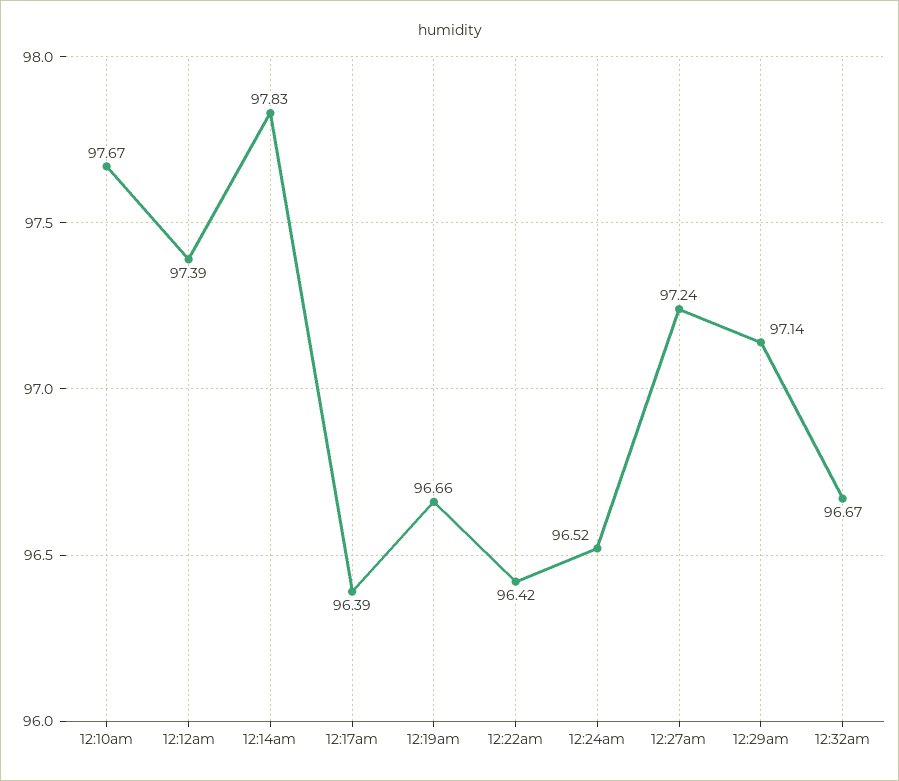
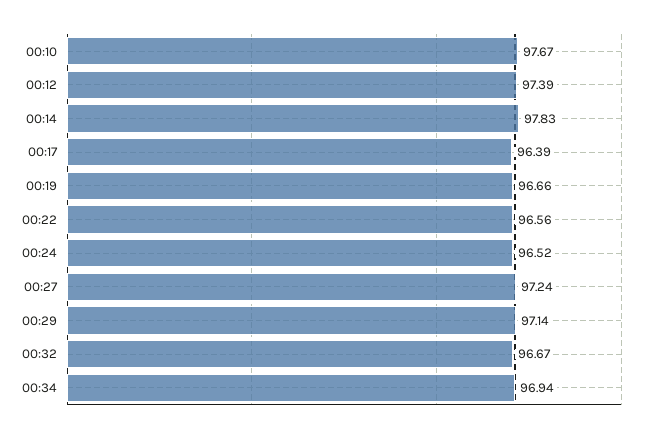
12:22am: 96.42 -> 96.56
00:34: none -> 96.94

